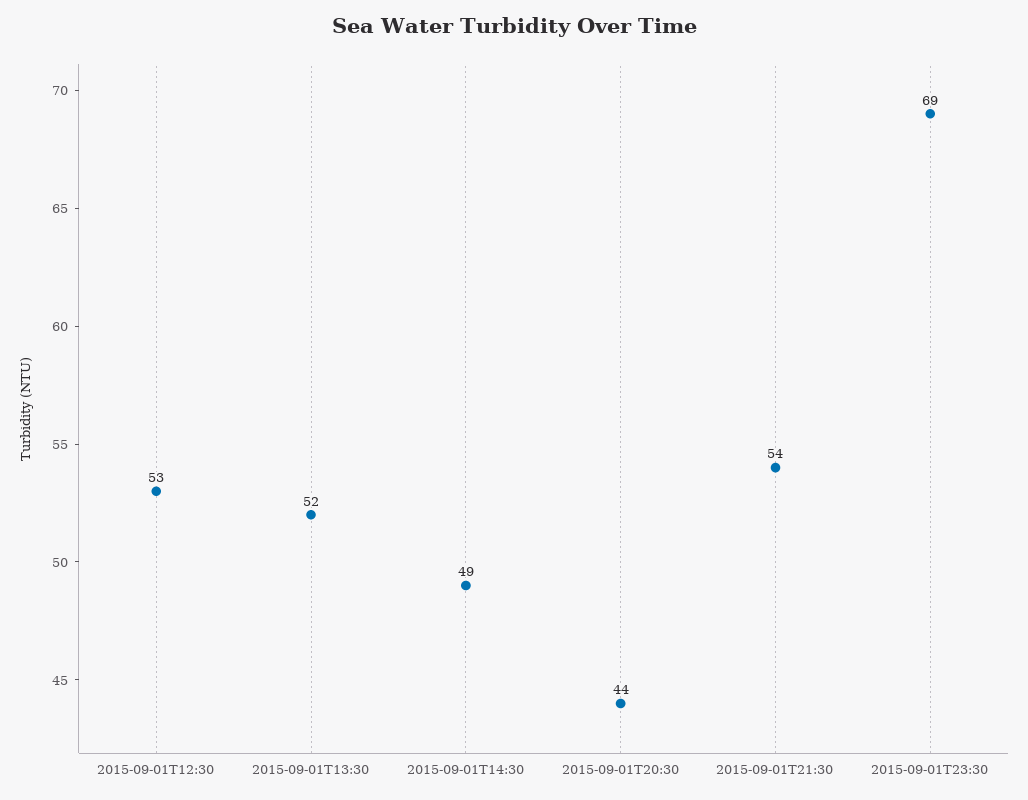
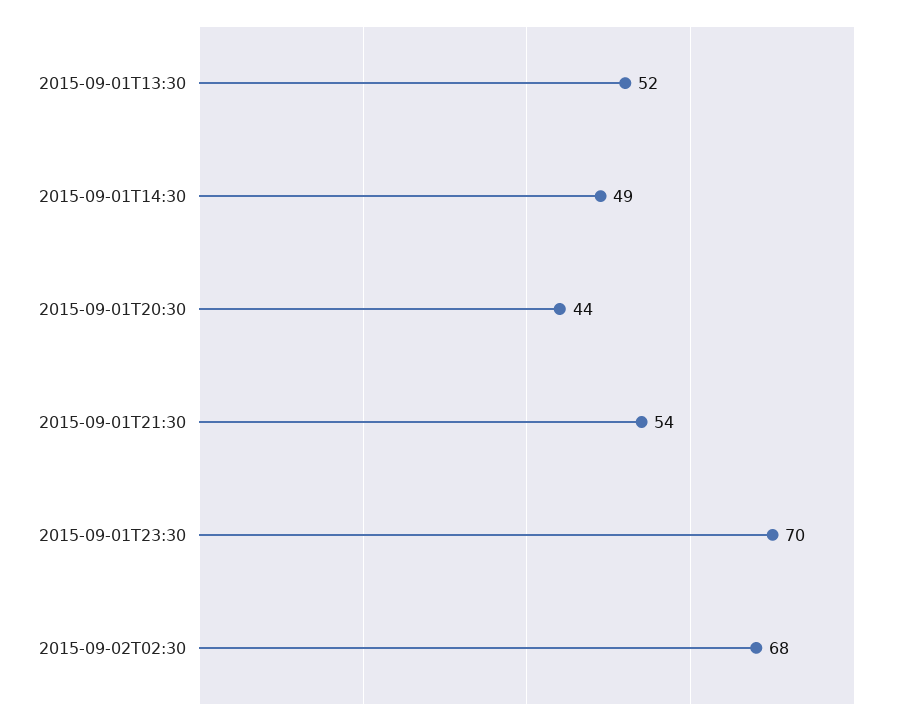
2015-09-01T12:30: 53 -> none
2015-09-01T23:30: 69 -> 70
2015-09-02T02:30: none -> 68

